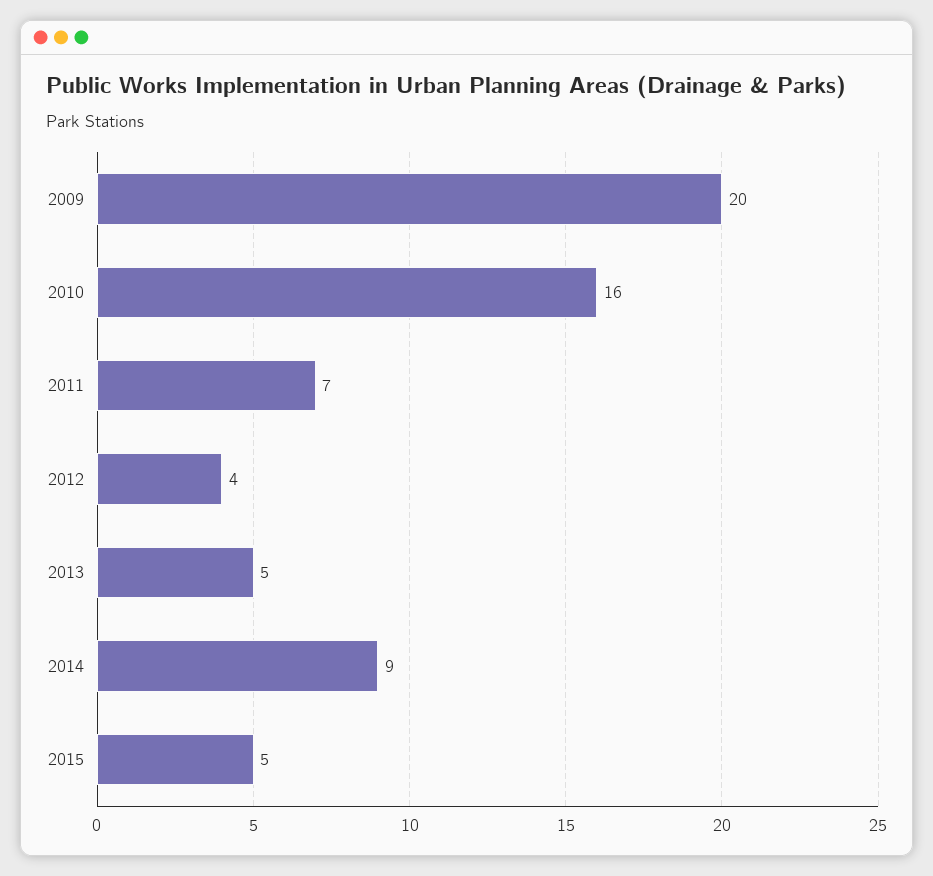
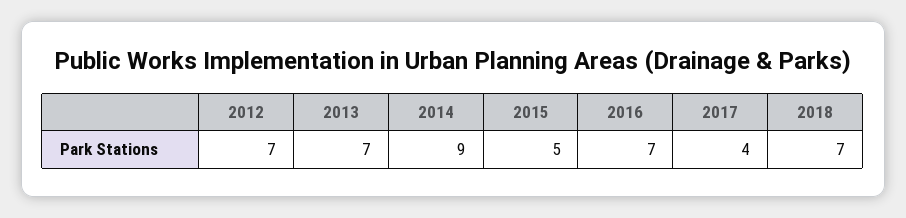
2009: 20 -> none
2010: 16 -> none
2011: 7 -> none
2012: 4 -> 7
2013: 5 -> 7
2016: none -> 7
2017: none -> 4
2018: none -> 7

